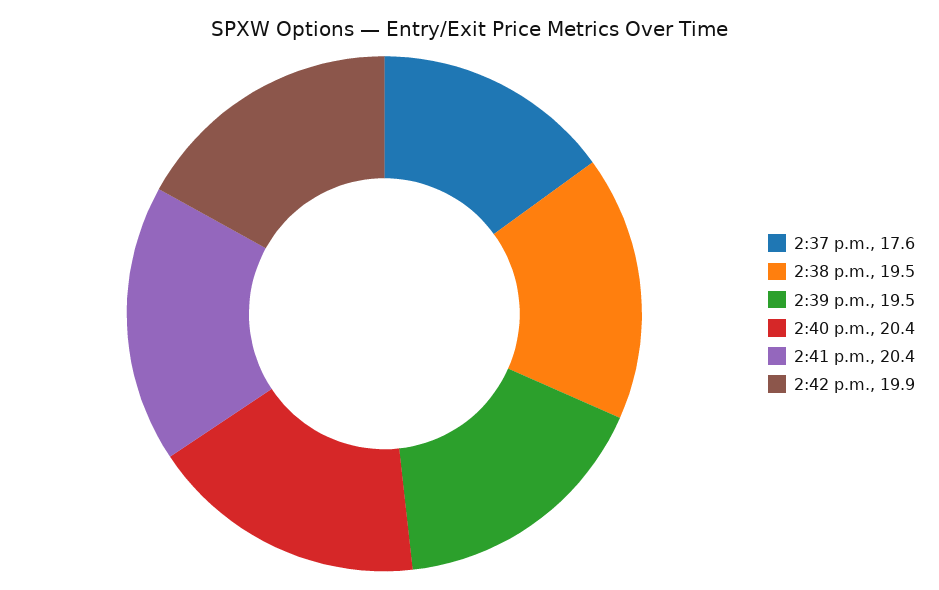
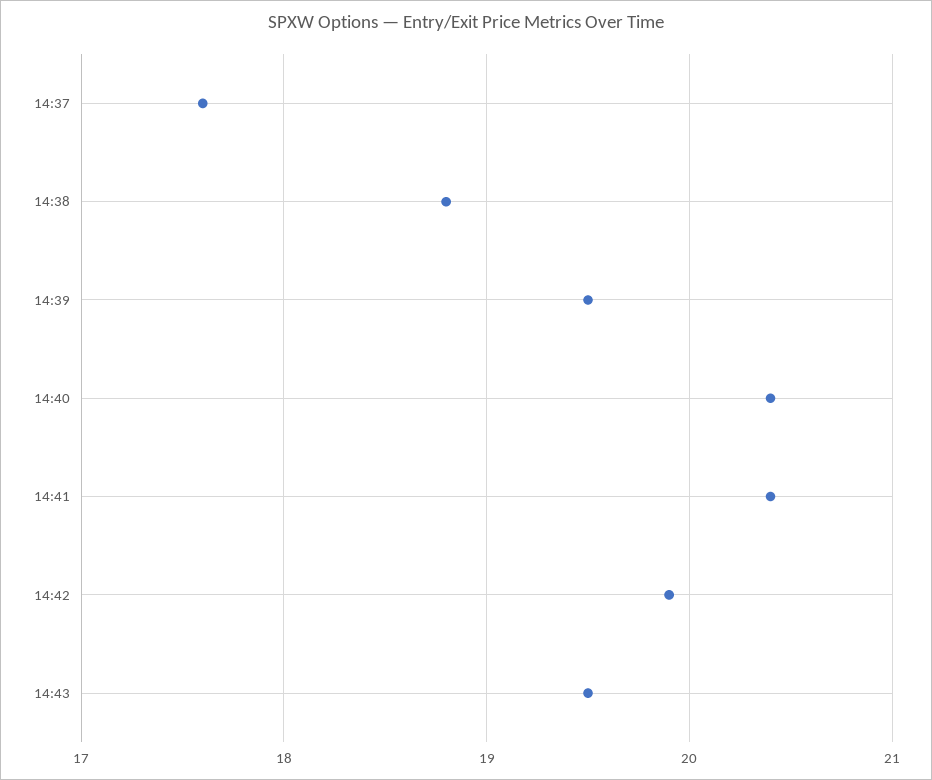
2:38 p.m.: 19.5 -> 18.8
14:43: none -> 19.5

